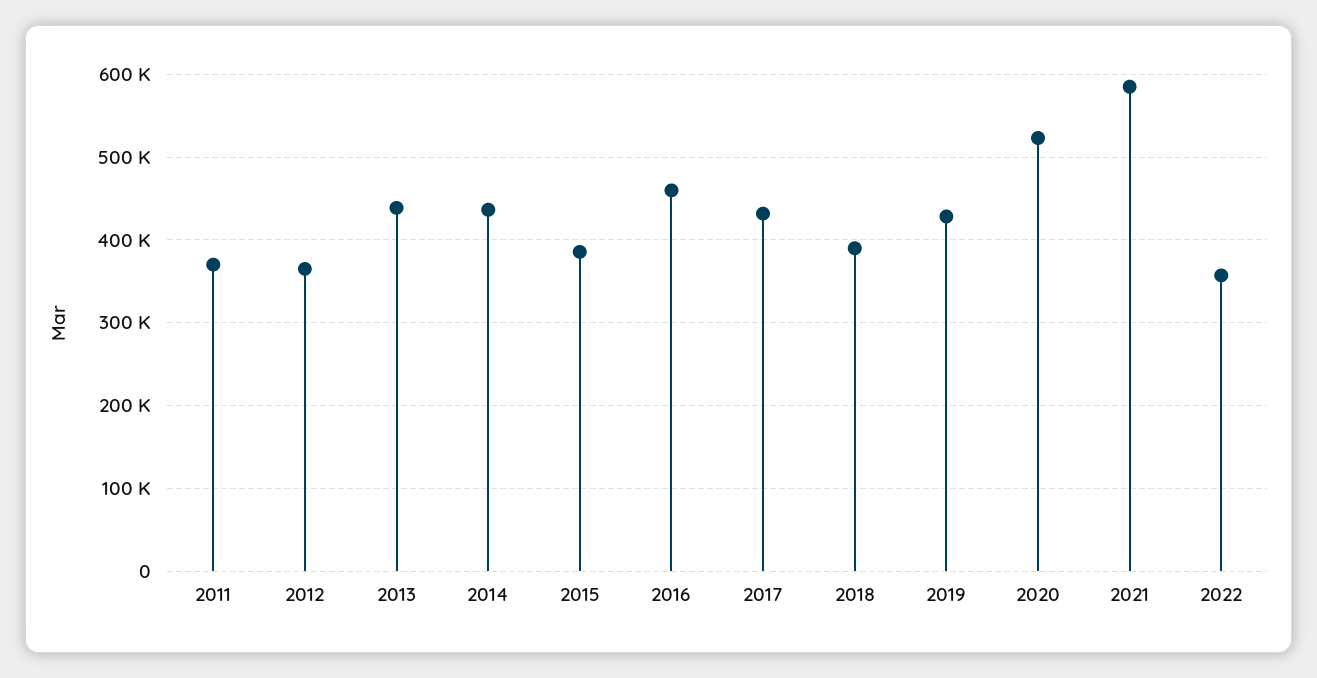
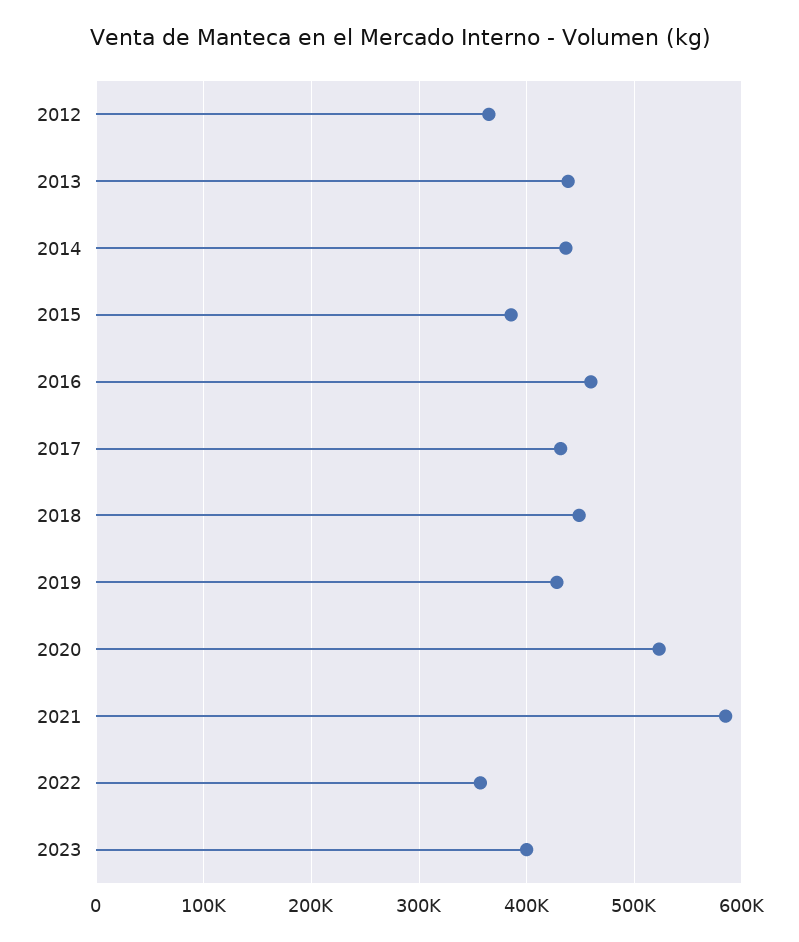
2011: 370000 -> none
2018: 390000 -> 450000
2023: none -> 400000

